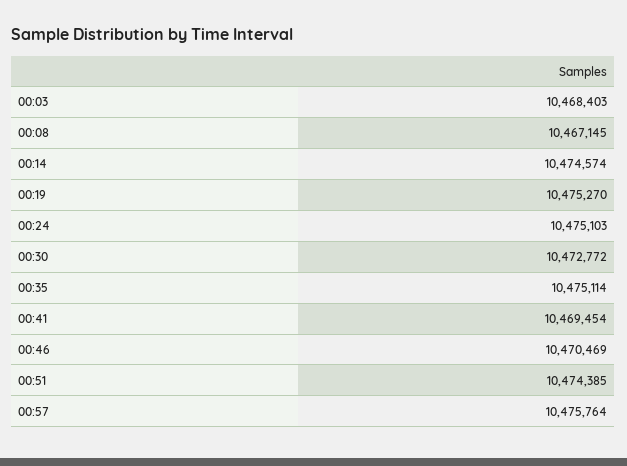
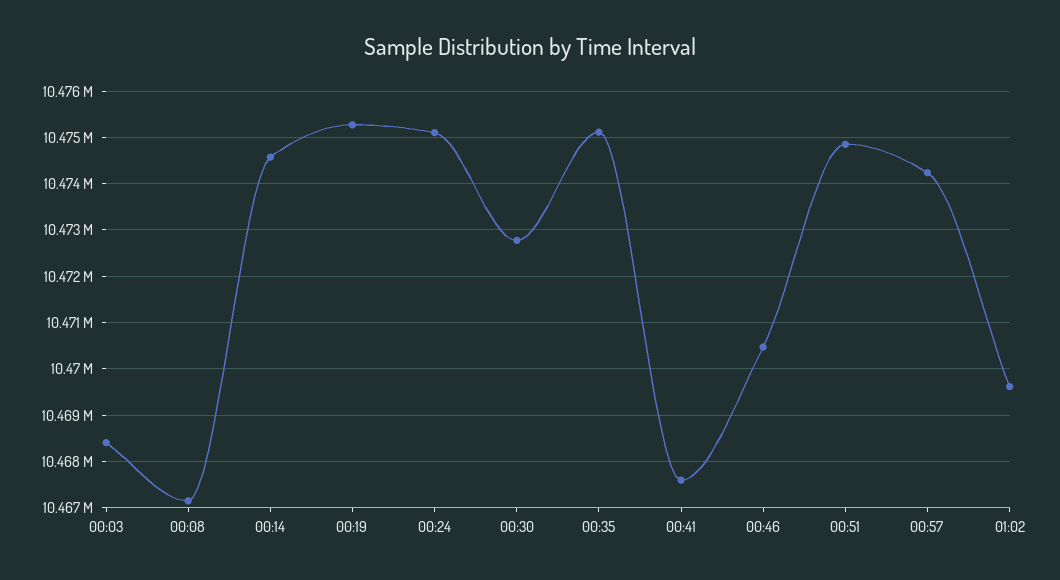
00:41: 10469454 -> 10467600
00:51: 10474385 -> 10474800
00:57: 10475764 -> 10474200
01:02: none -> 10469600

